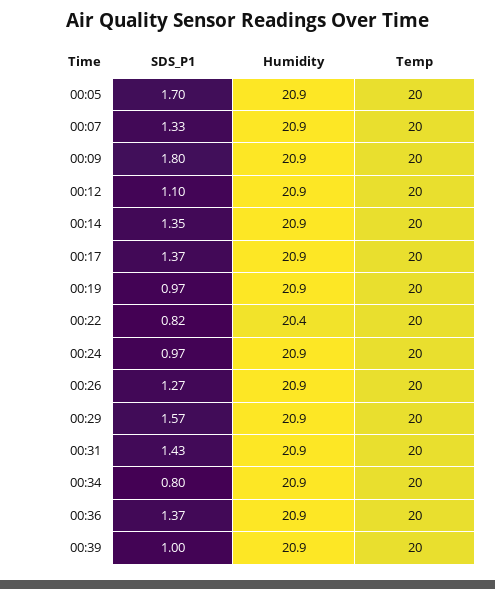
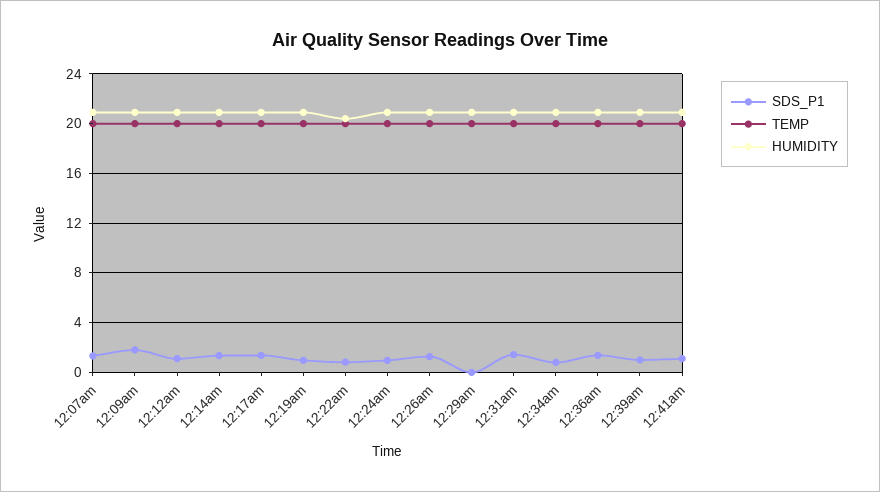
SDS_P1, 00:05: 1.7 -> none
Humidity, 00:05: 20.9 -> none
Temp, 00:05: 20 -> none
SDS_P1, 00:29: 1.57 -> 0
SDS_P1, 12:41am: none -> 1
Temp, 12:41am: none -> 20
Humidity, 12:41am: none -> 21

